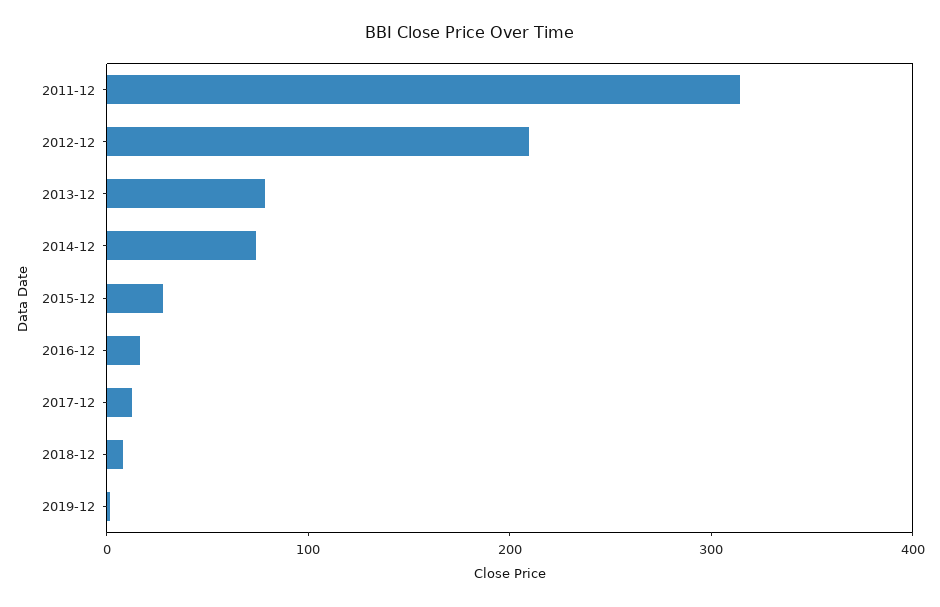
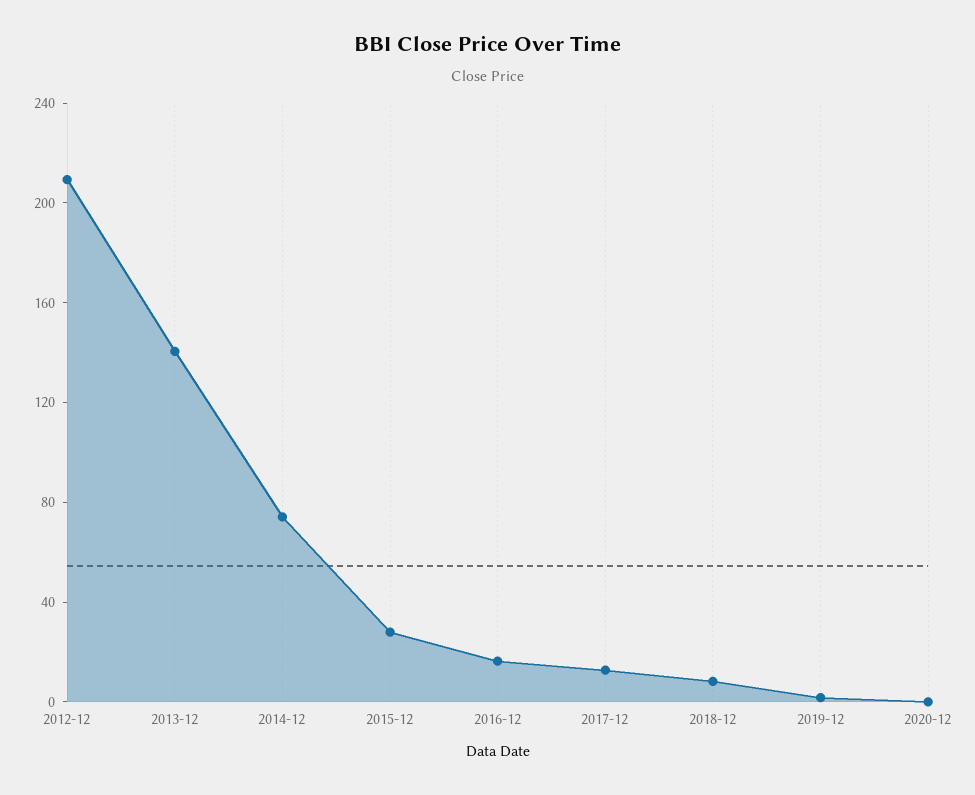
2011-12: 320 -> none
2013-12: 80 -> 140
2020-12: none -> 0

